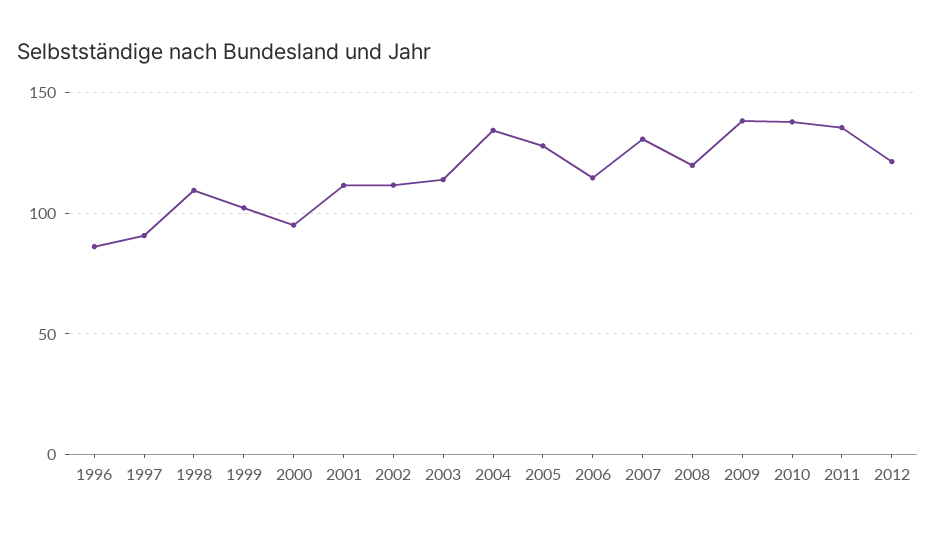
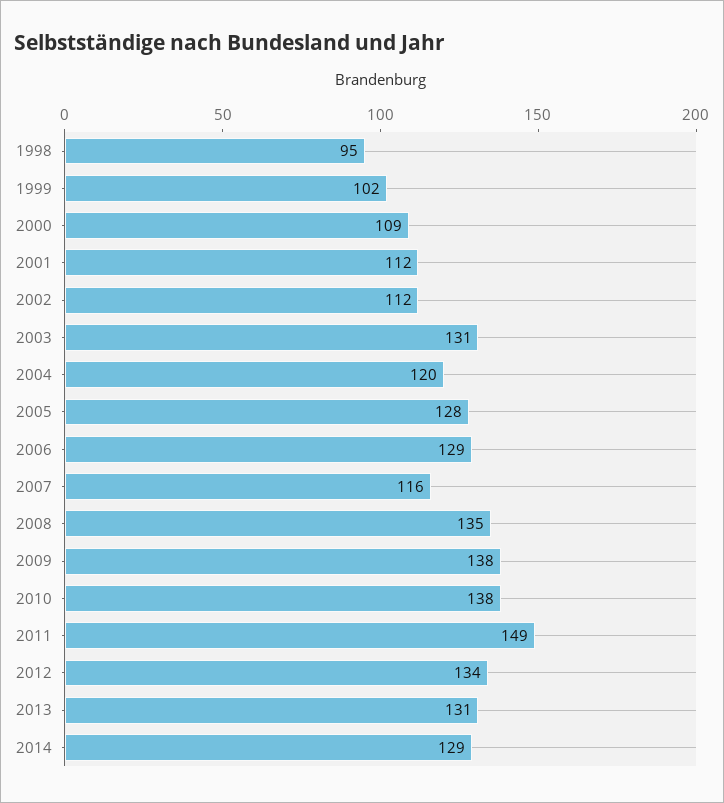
1996: 85 -> none
1997: 90 -> none
1998: 110 -> 95
2000: 95 -> 109
2003: 115 -> 131
2004: 135 -> 120
2006: 115 -> 129
2007: 130 -> 116
2008: 120 -> 135
2011: 135 -> 149
2012: 120 -> 134
2013: none -> 131
2014: none -> 129

